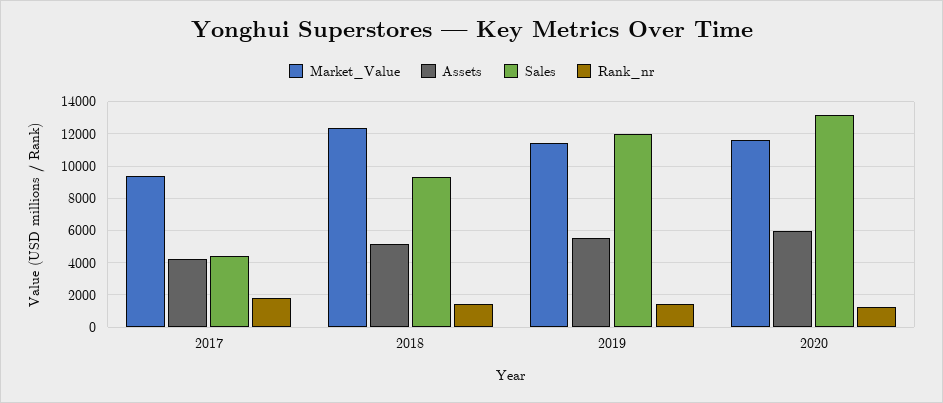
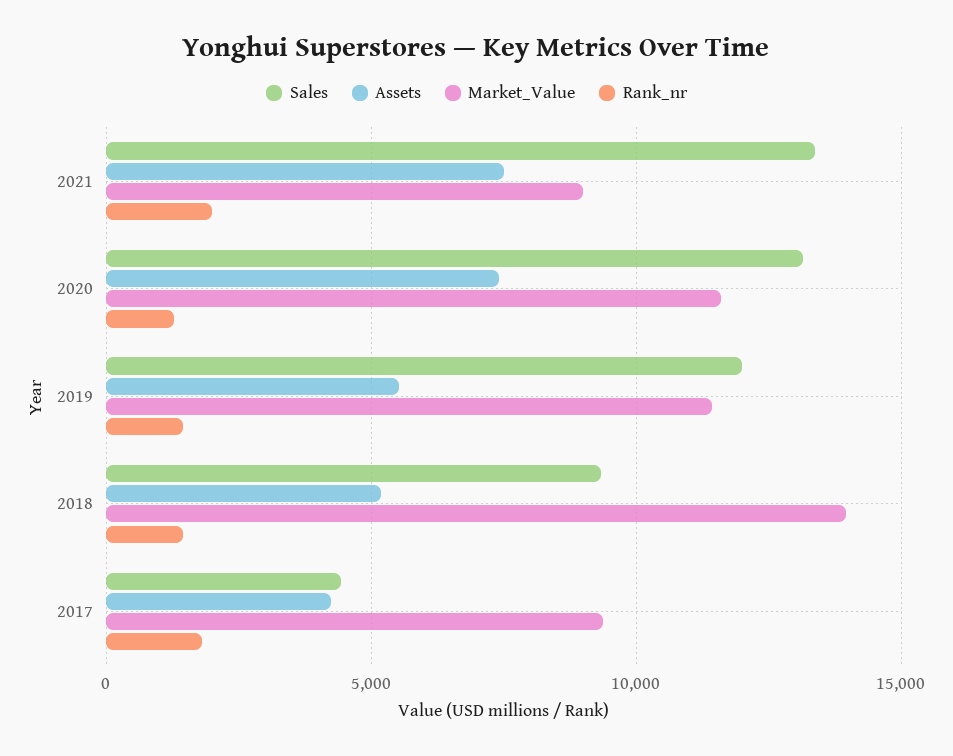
Market_Value, 2018: 12500 -> 14000
Assets, 2020: 6000 -> 7500
Sales, 2021: none -> 13500
Assets, 2021: none -> 7500
Market_Value, 2021: none -> 9000
Rank_nr, 2021: none -> 2000

